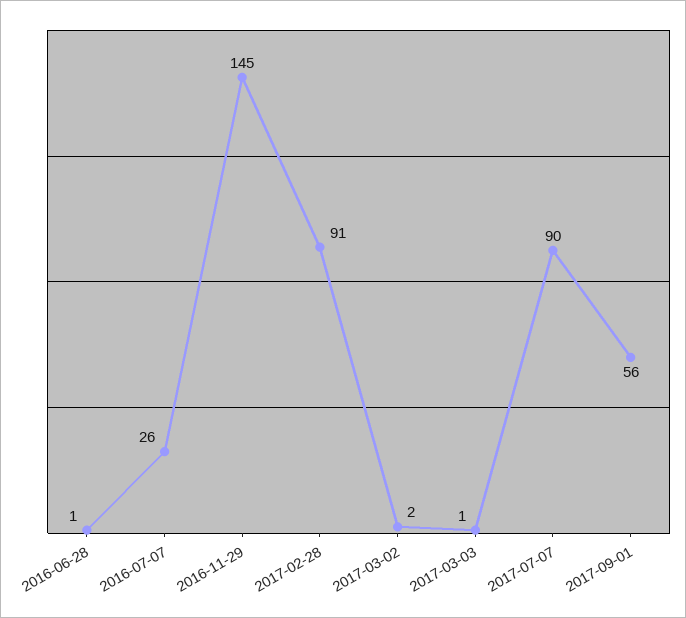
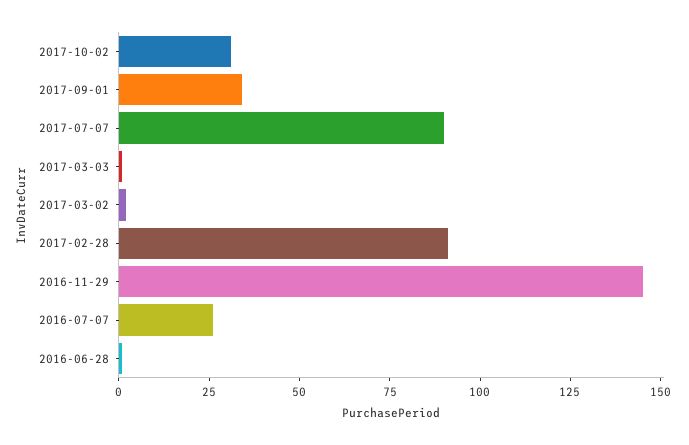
2017-09-01: 56 -> 35
2017-10-02: none -> 30

